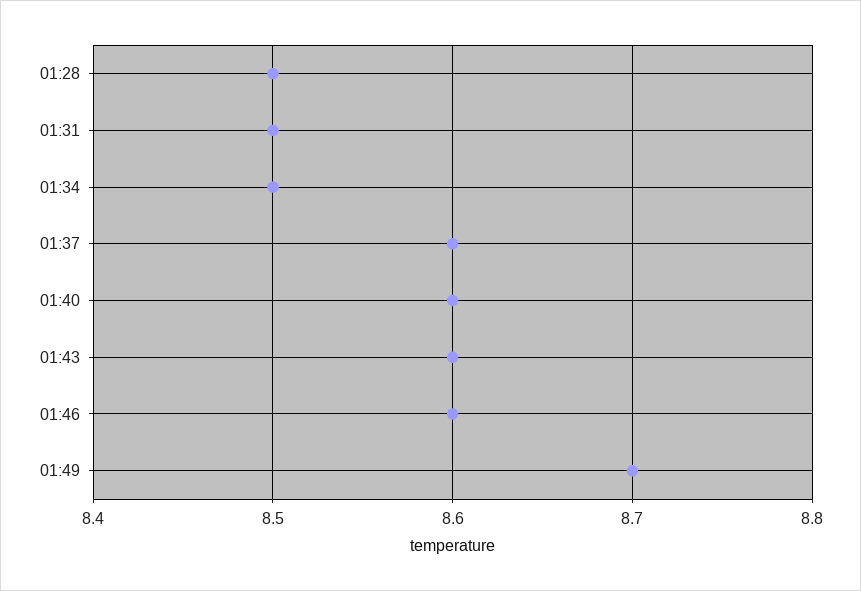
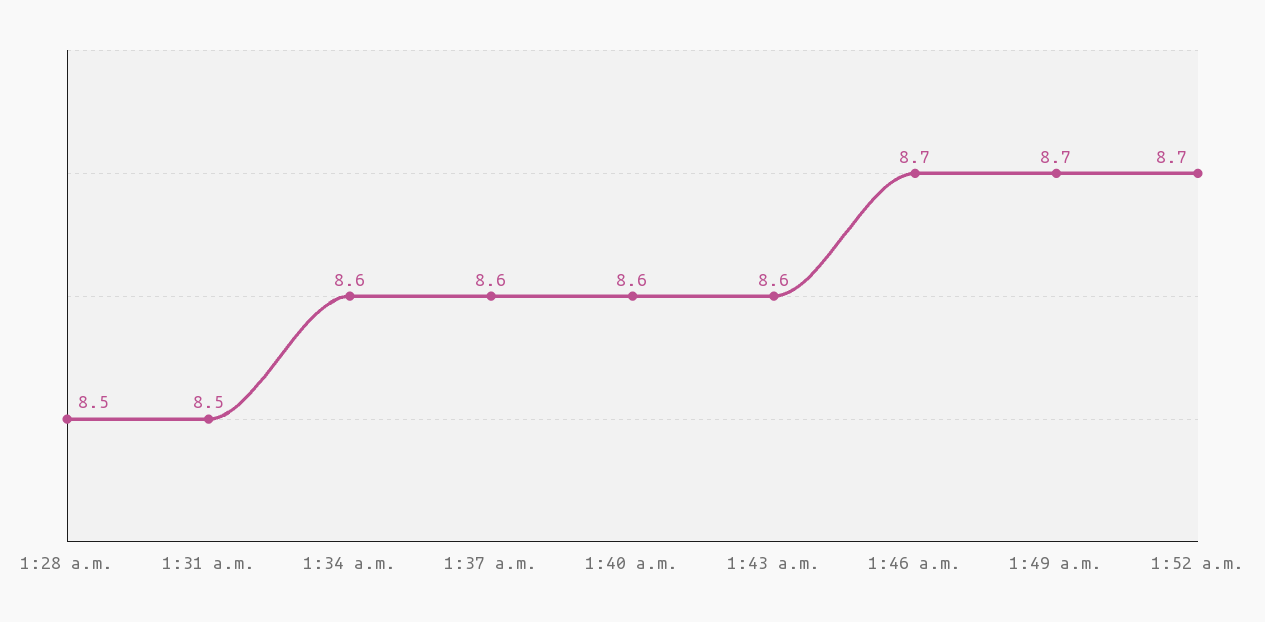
01:34: 8.5 -> 8.6
01:46: 8.6 -> 8.7
1:52 a.m.: none -> 8.7

